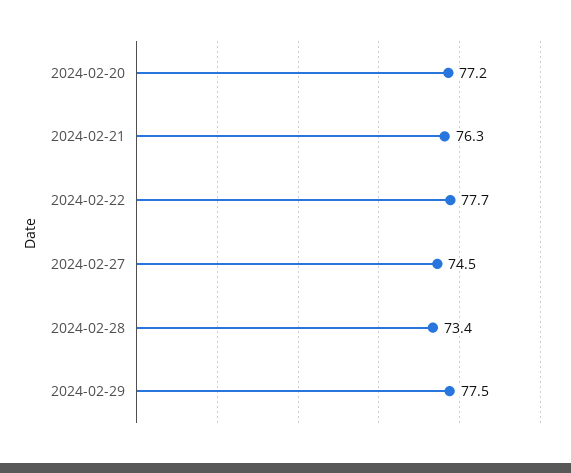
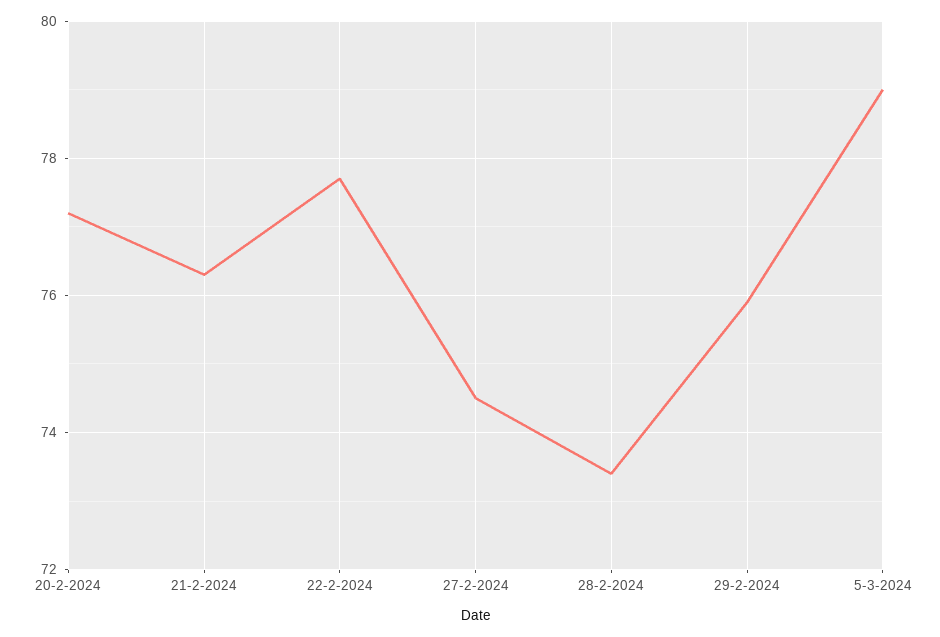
2024-02-29: 77.5 -> 76
5-3-2024: none -> 79

